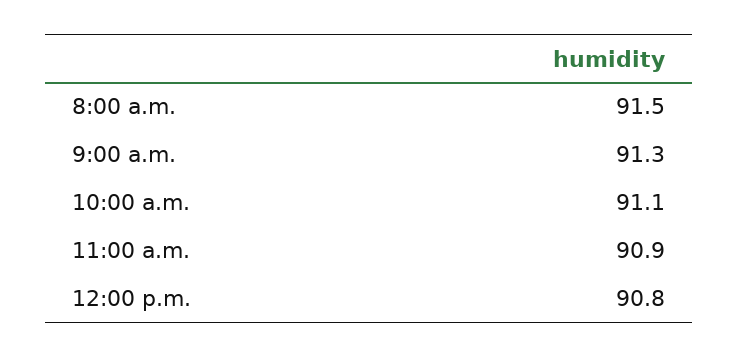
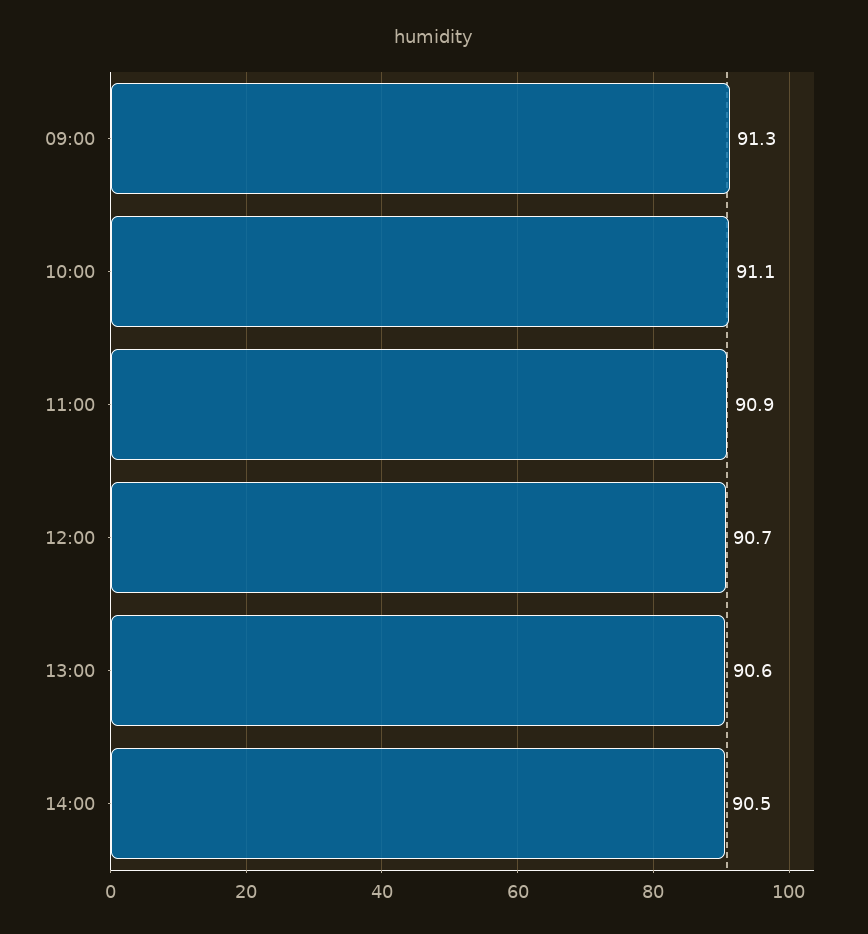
8:00 a.m.: 91.5 -> none
12:00 p.m.: 90.8 -> 90.7
13:00: none -> 90.6
14:00: none -> 90.5

